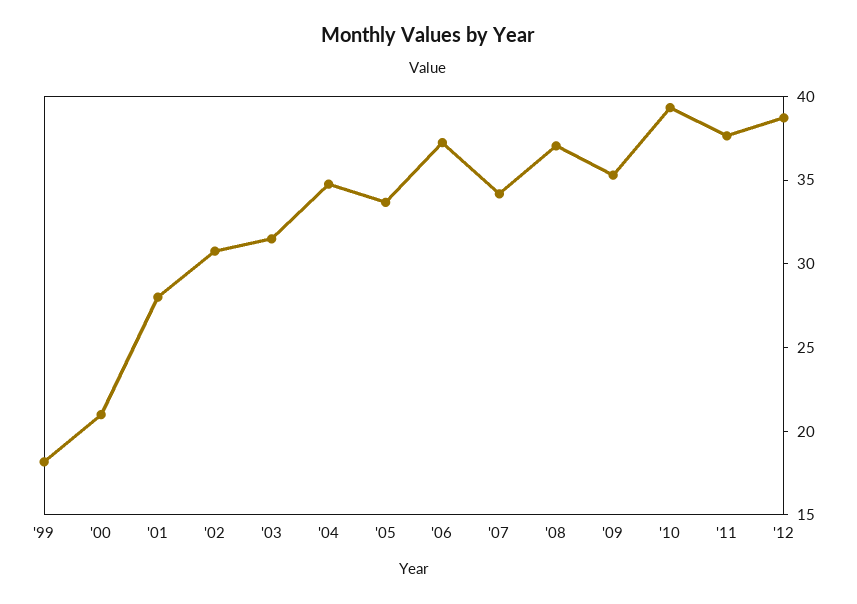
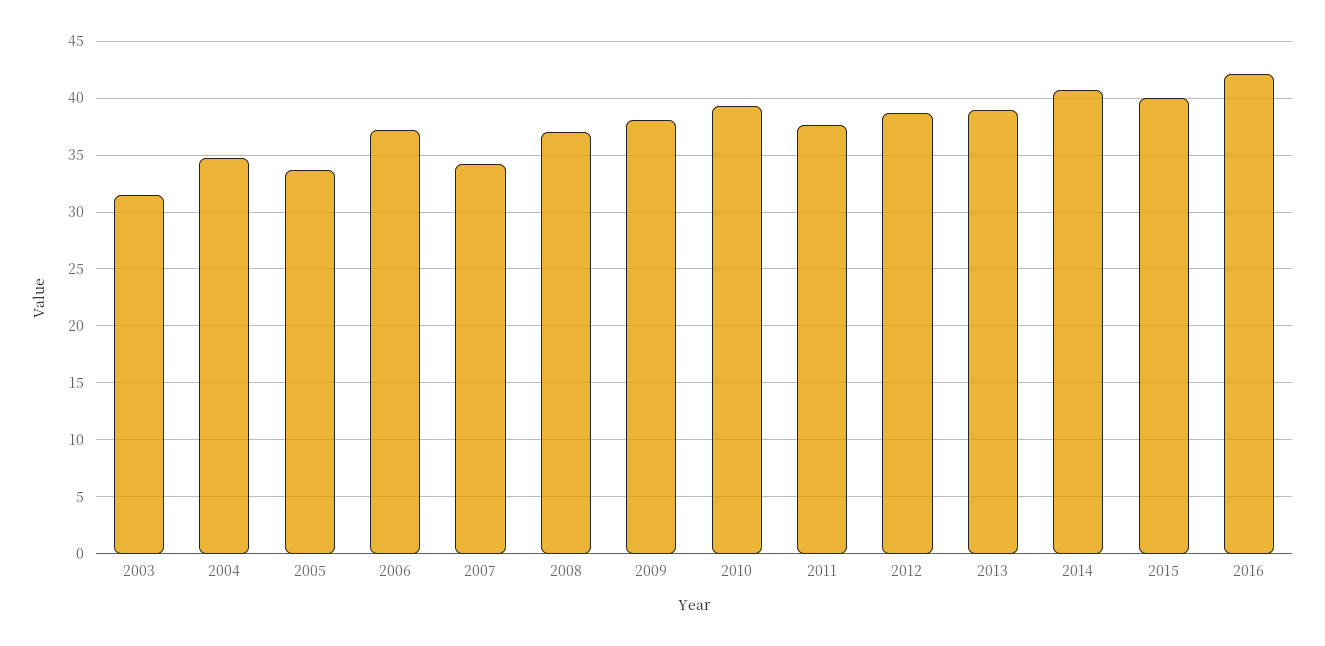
'99: 18 -> none
'00: 21 -> none
'01: 28 -> none
'02: 31 -> none
'09: 35 -> 38
2013: none -> 39
2014: none -> 41
2015: none -> 40
2016: none -> 42

